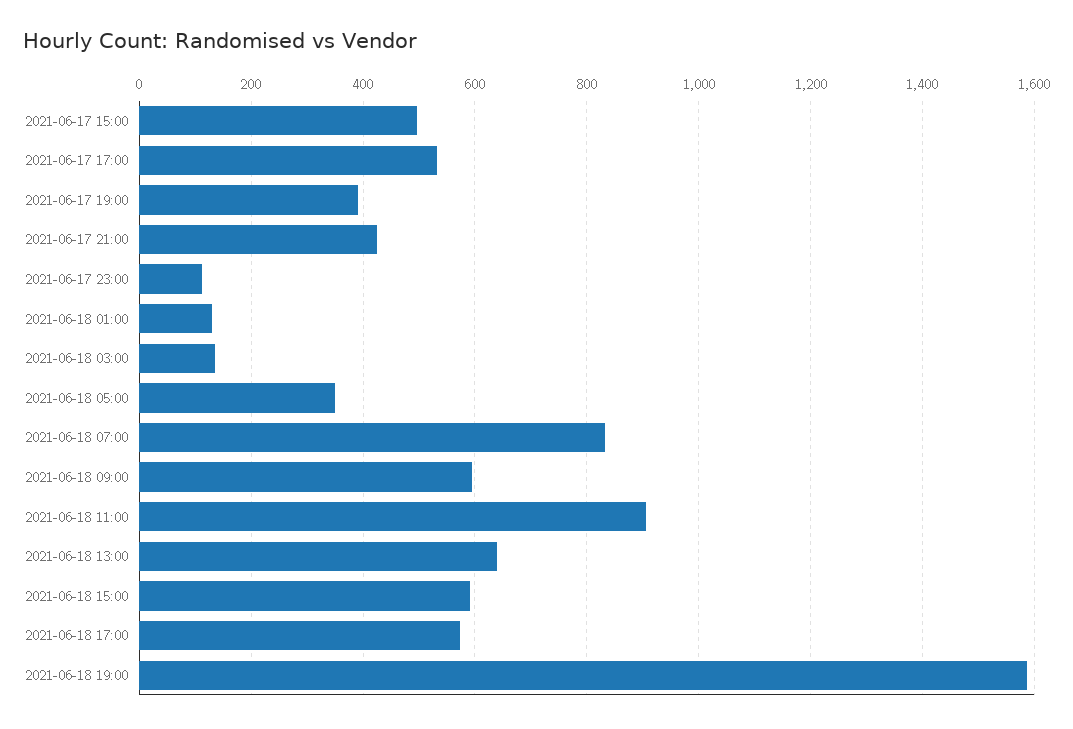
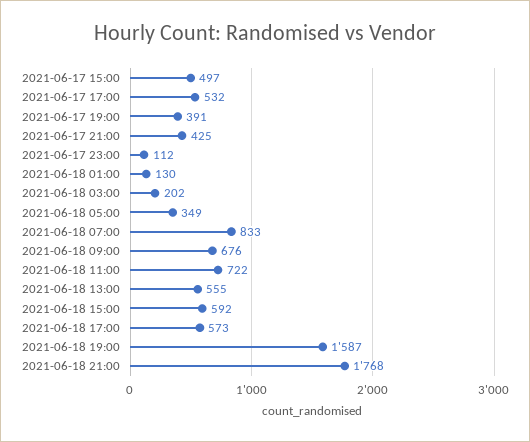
2021-06-18 03:00: 140 -> 202
2021-06-18 09:00: 600 -> 676
2021-06-18 11:00: 900 -> 722
2021-06-18 13:00: 640 -> 555
2021-06-18 21:00: none -> 1768

